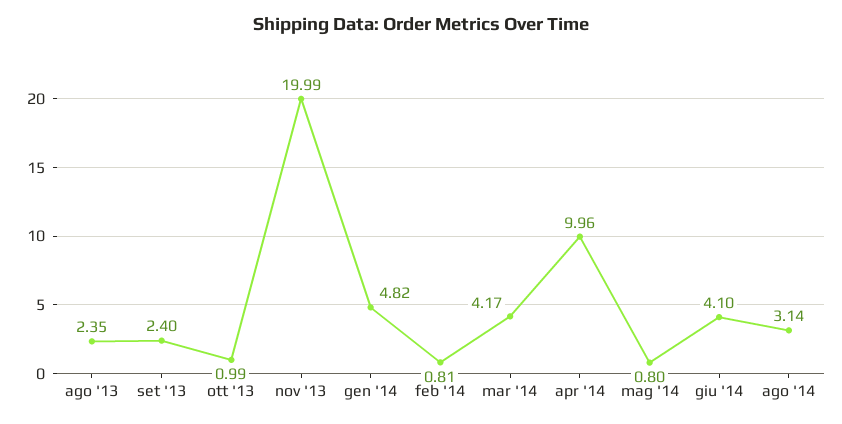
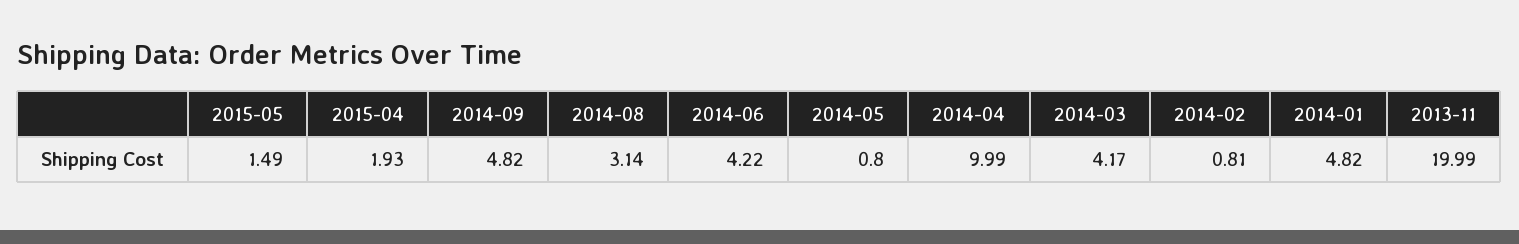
ago '13: 2.35 -> none
set '13: 2.4 -> none
ott '13: 0.99 -> none
apr '14: 9.96 -> 9.99
giu '14: 4.1 -> 4.22
2015-05: none -> 1.49
2015-04: none -> 1.93
2014-09: none -> 4.82

